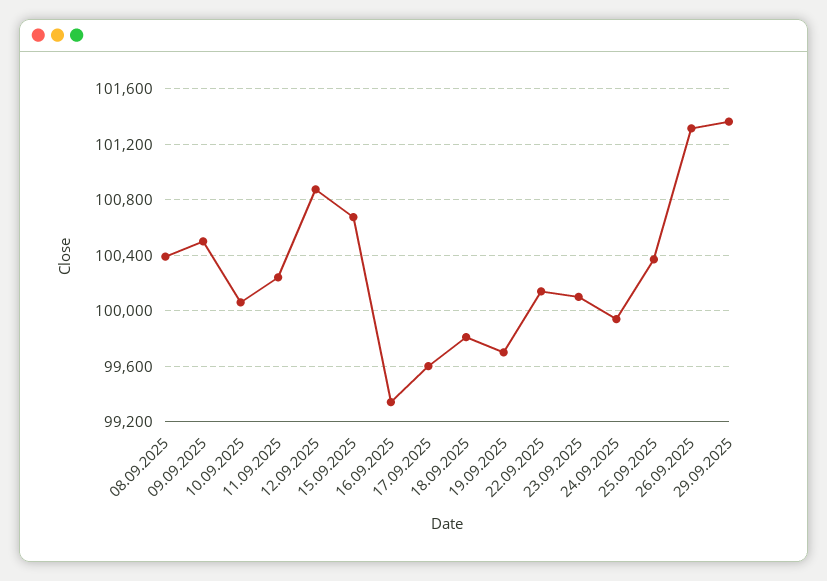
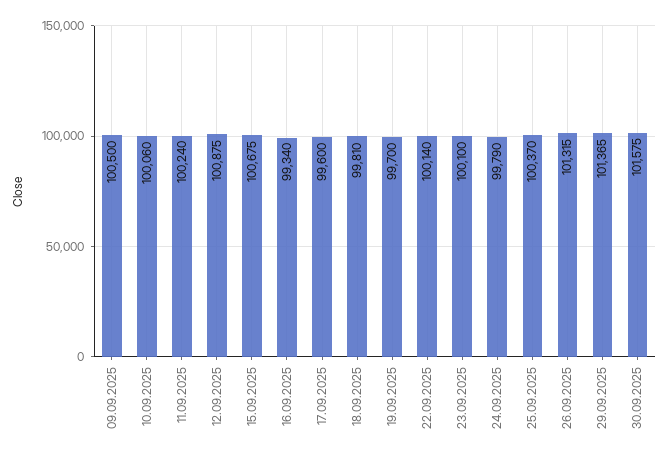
08.09.2025: 100400 -> none
24.09.2025: 99950 -> 99790
30.09.2025: none -> 101575

